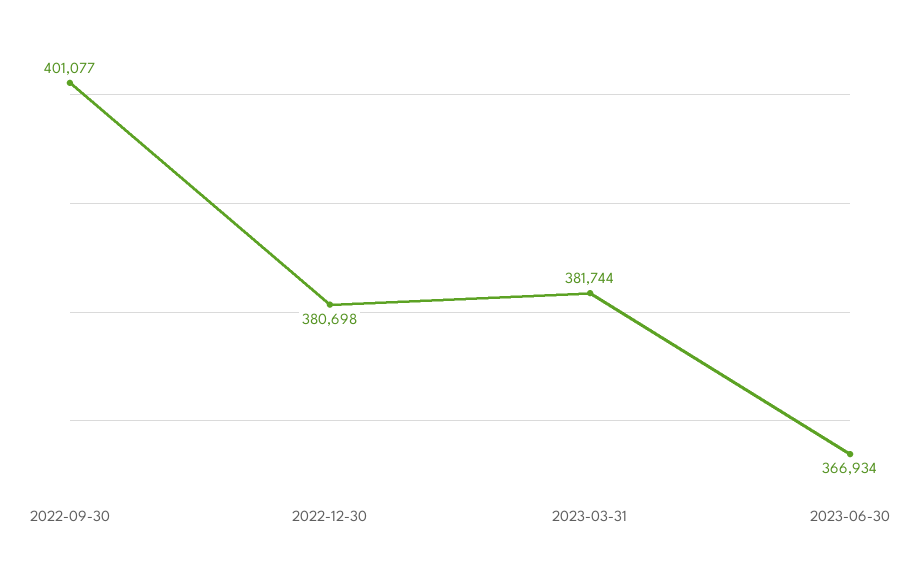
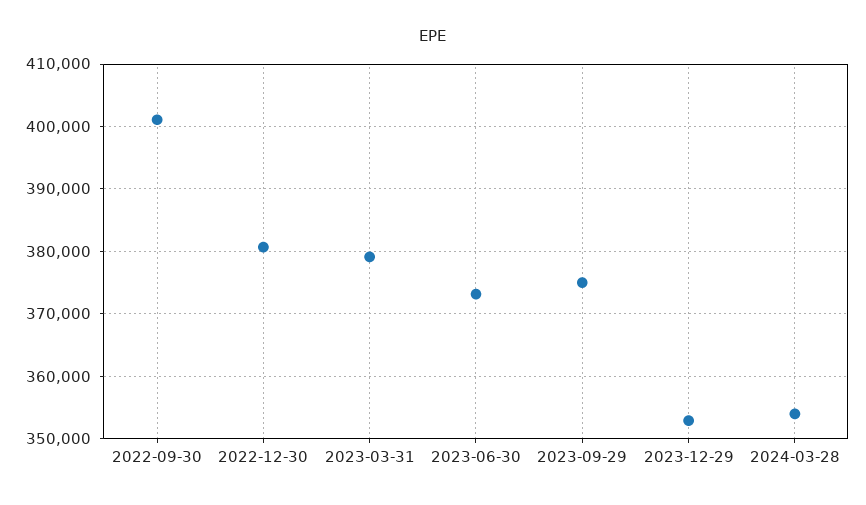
2023-03-31: 381744 -> 379000
2023-06-30: 366934 -> 373000
2023-09-29: none -> 375000
2023-12-29: none -> 353000
2024-03-28: none -> 354000

